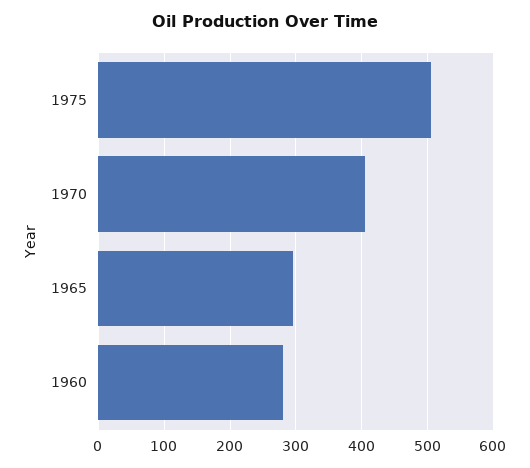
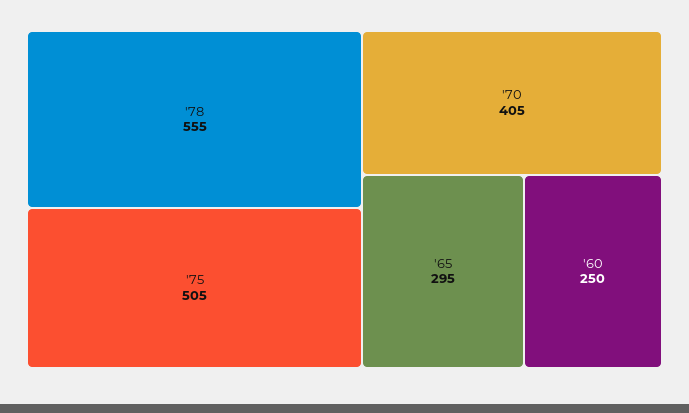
1960: 280 -> 250
'78: none -> 555

